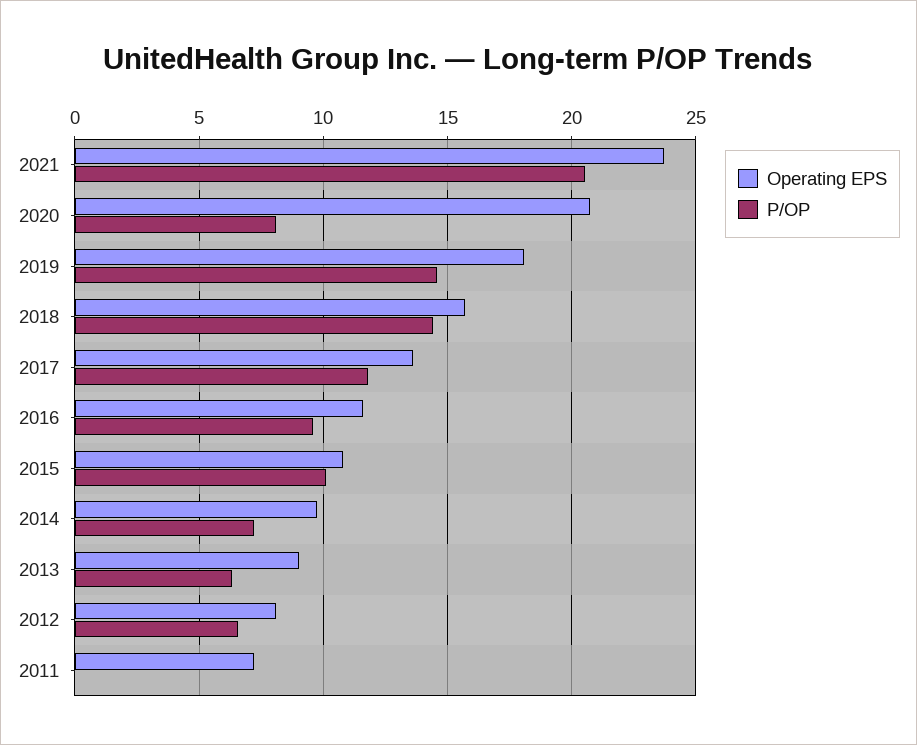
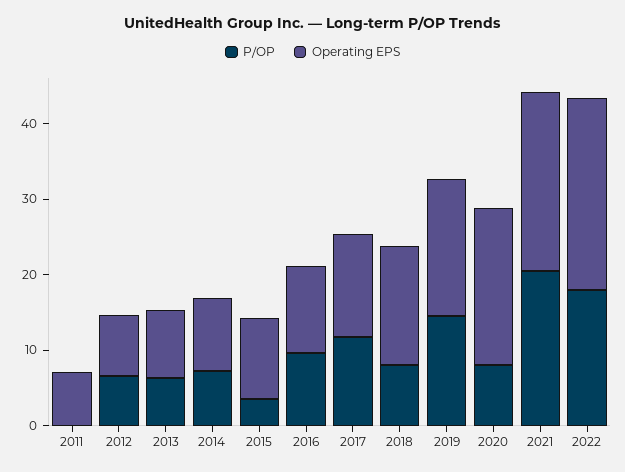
P/OP, 2018: 14.5 -> 8
P/OP, 2015: 10 -> 4
P/OP, 2022: none -> 18
Operating EPS, 2022: none -> 26

